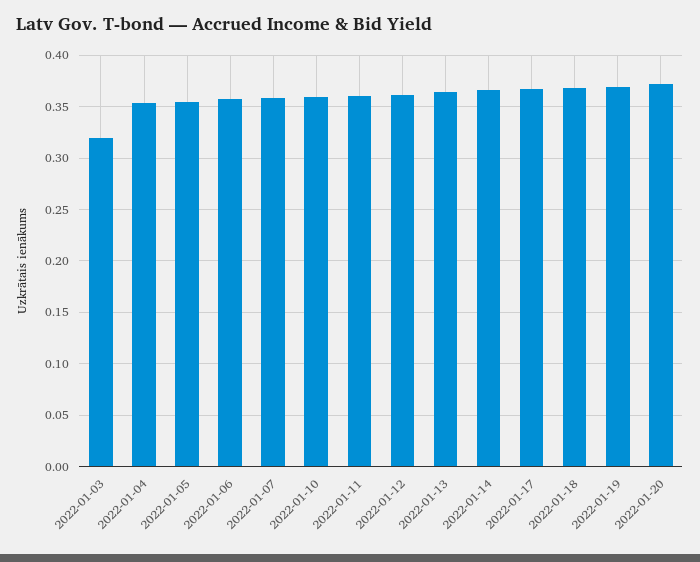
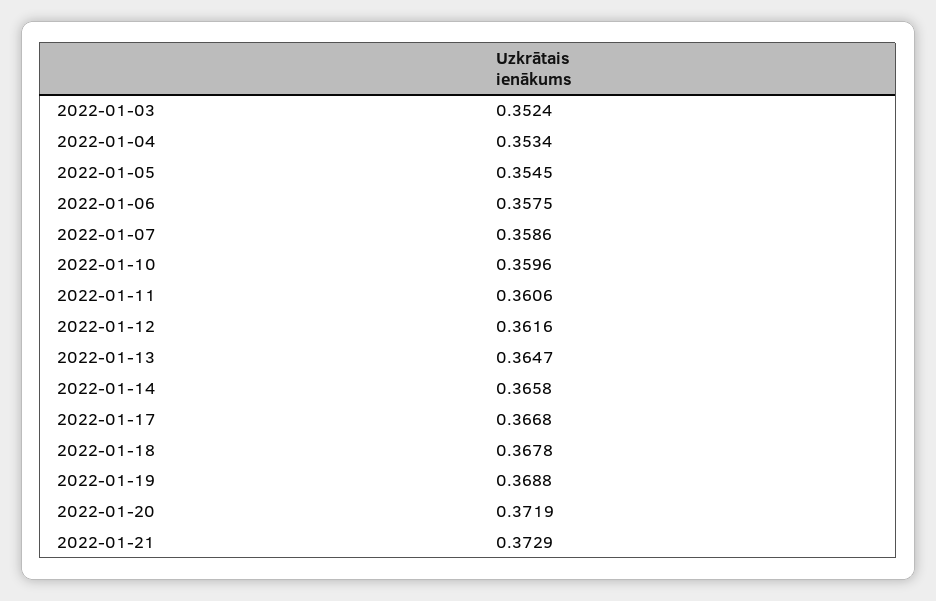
2022-01-03: 0.32 -> 0.3524
2022-01-21: none -> 0.3729

